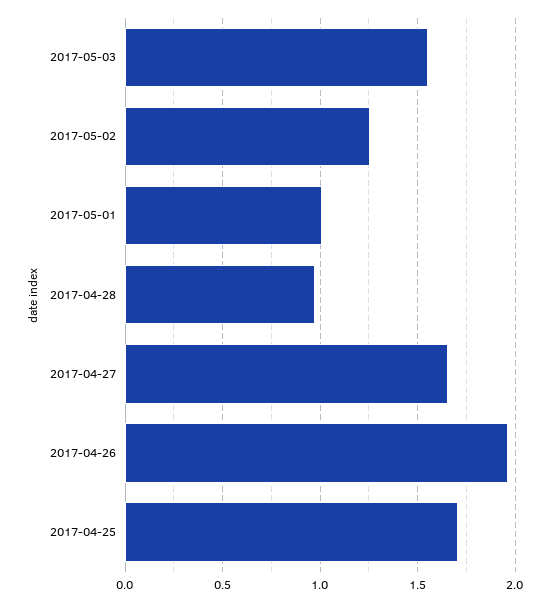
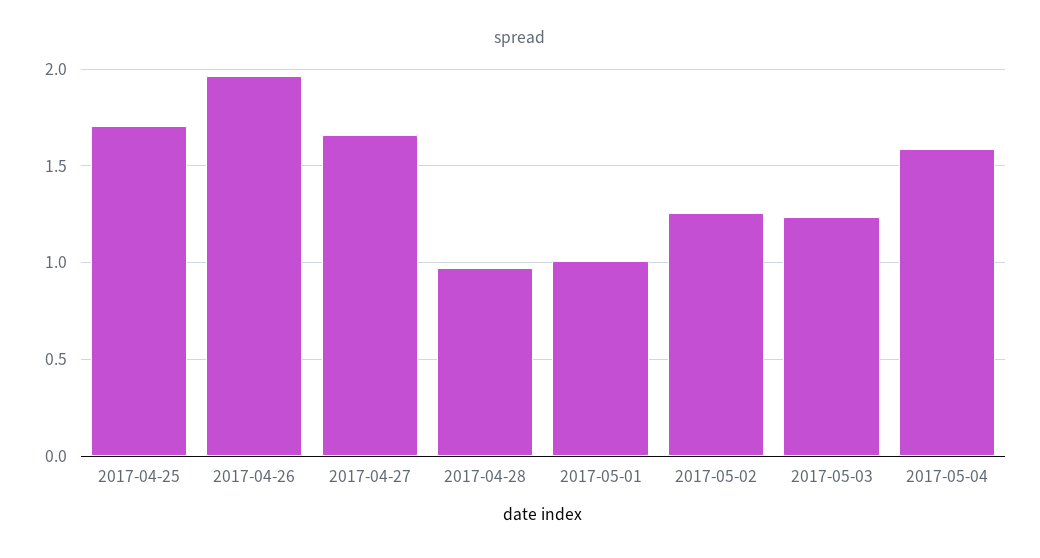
2017-05-03: 1.55 -> 1.25
2017-05-04: none -> 1.6

